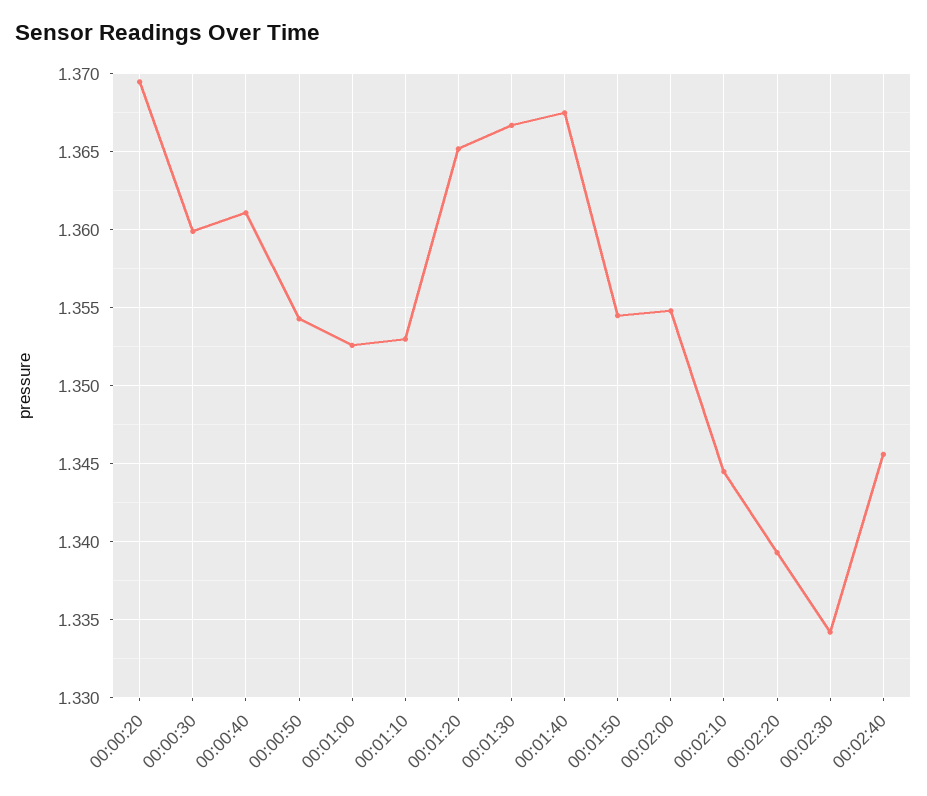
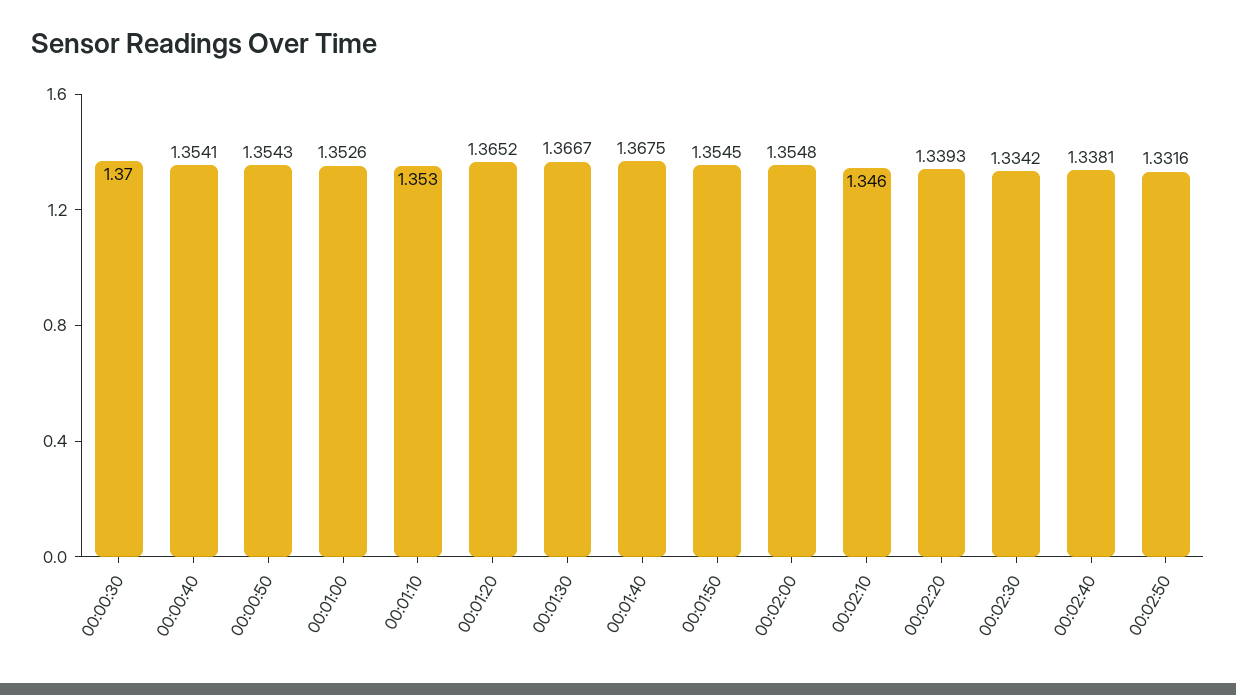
00:00:20: 1.3695 -> none
00:00:30: 1.36 -> 1.37
00:00:40: 1.361 -> 1.3541
00:02:10: 1.3445 -> 1.346
00:02:40: 1.3455 -> 1.3381
00:02:50: none -> 1.3316

